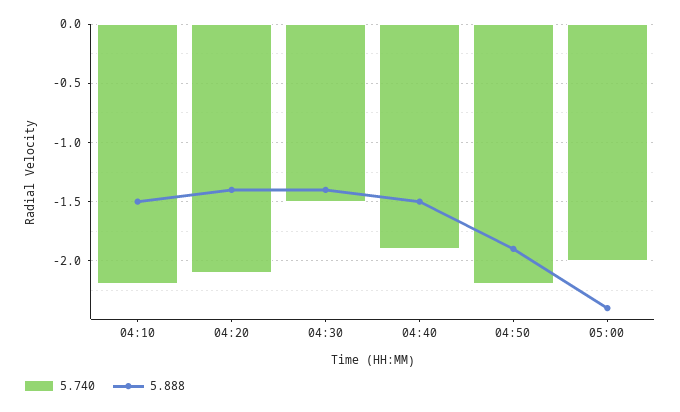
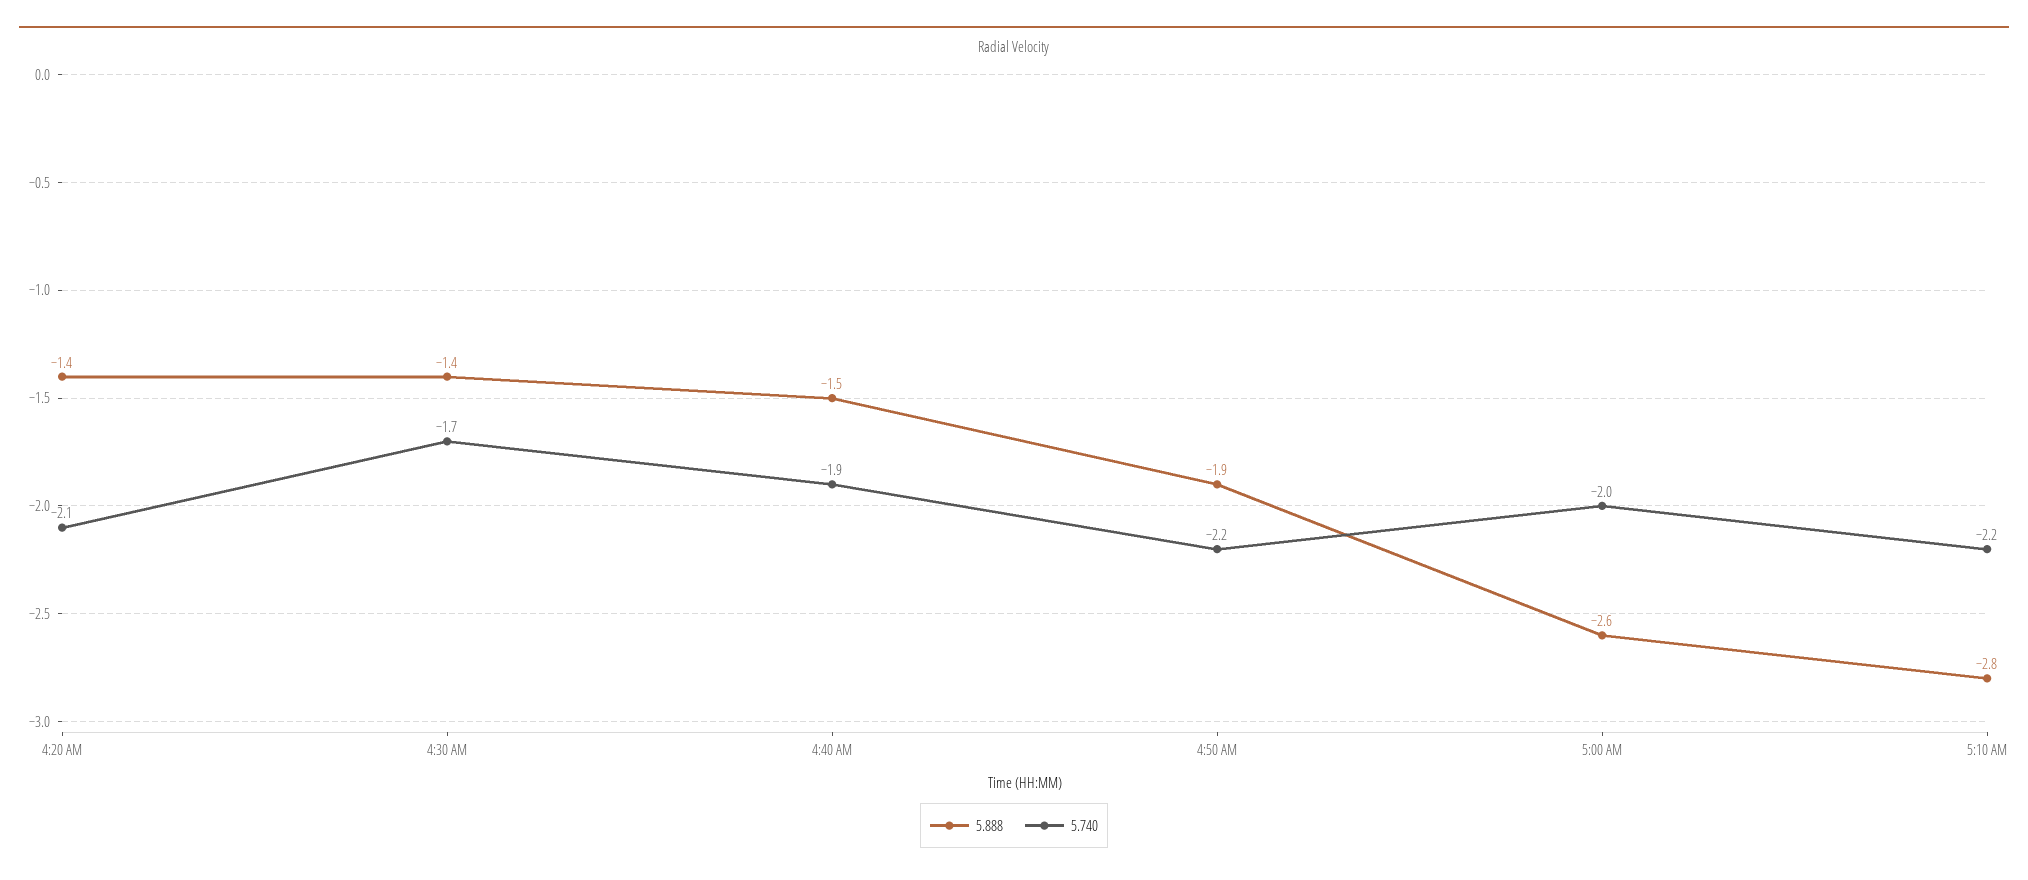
5.740, 04:10: -2.2 -> none
5.888, 04:10: -1.5 -> none
5.740, 04:30: -1.5 -> -1.7
5.888, 05:00: -2.4 -> -2.6
5.888, 5:10 AM: none -> -2.8
5.740, 5:10 AM: none -> -2.2

